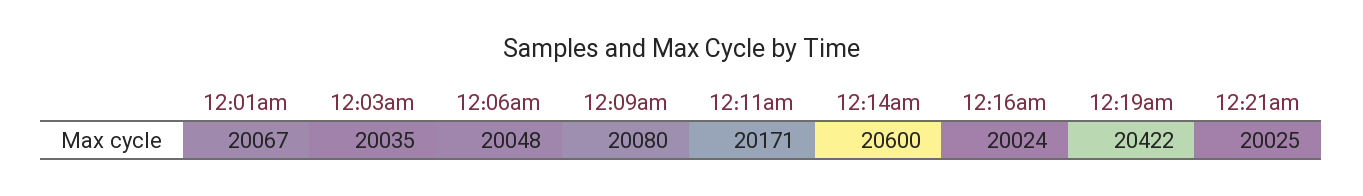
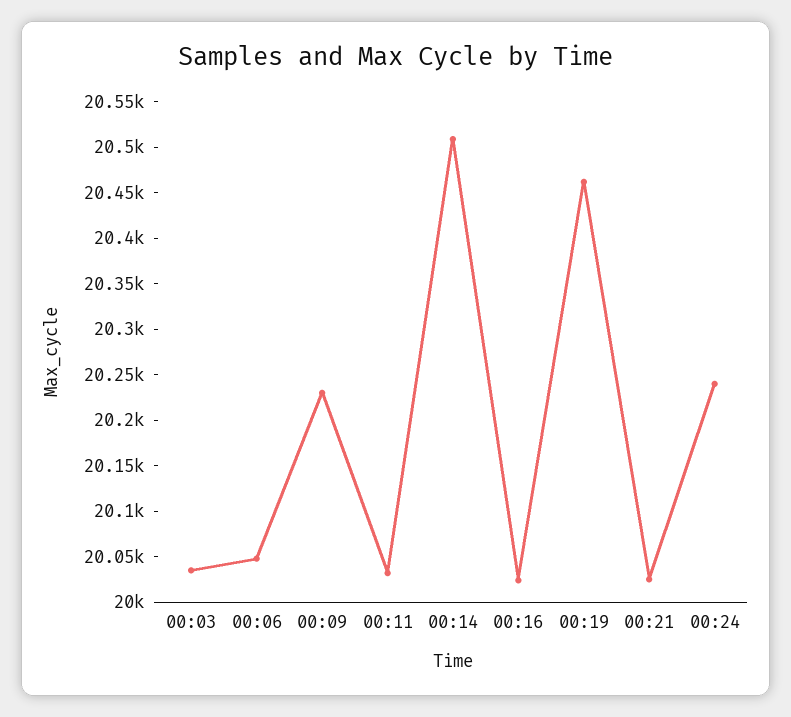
12:01am: 20067 -> none
12:09am: 20080 -> 20230
12:11am: 20171 -> 20030
12:14am: 20600 -> 20510
12:19am: 20422 -> 20460
00:24: none -> 20240

